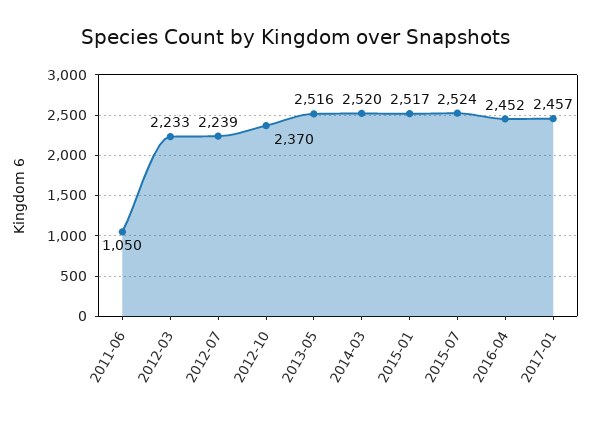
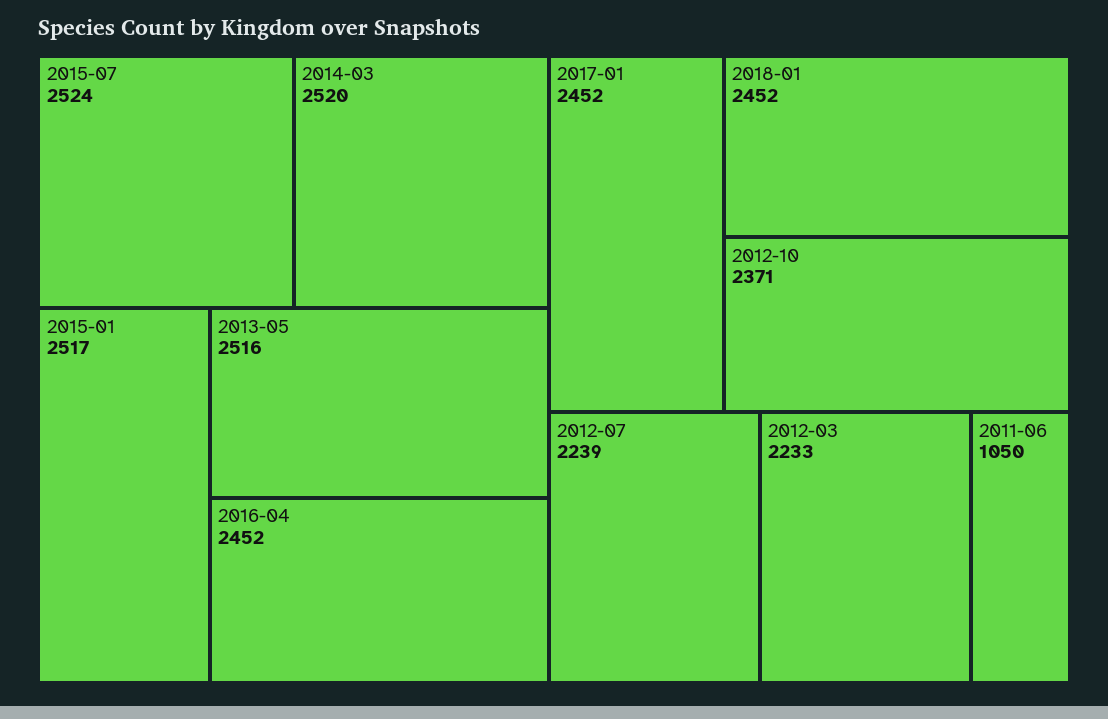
2012-10: 2370 -> 2371
2017-01: 2457 -> 2452
2018-01: none -> 2452

